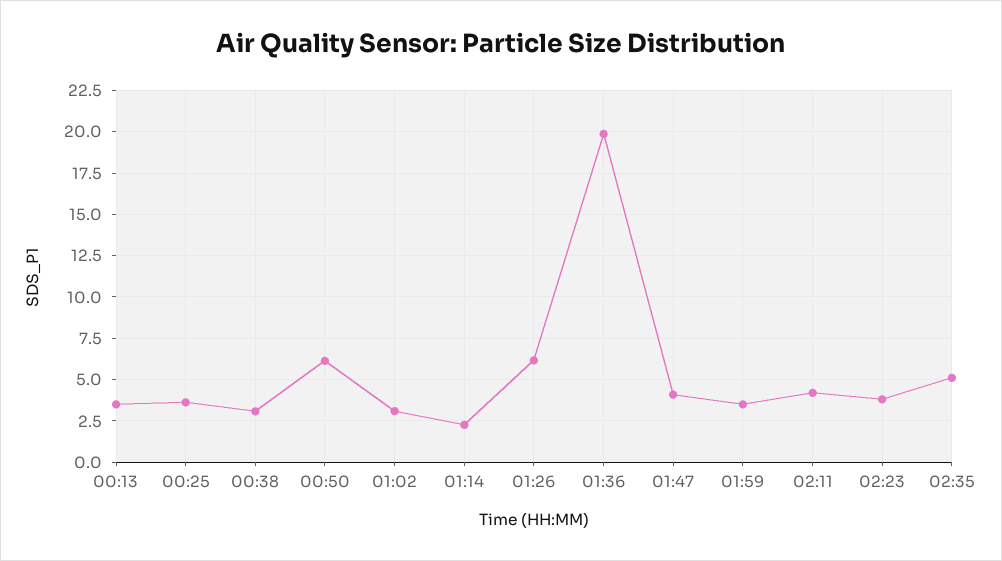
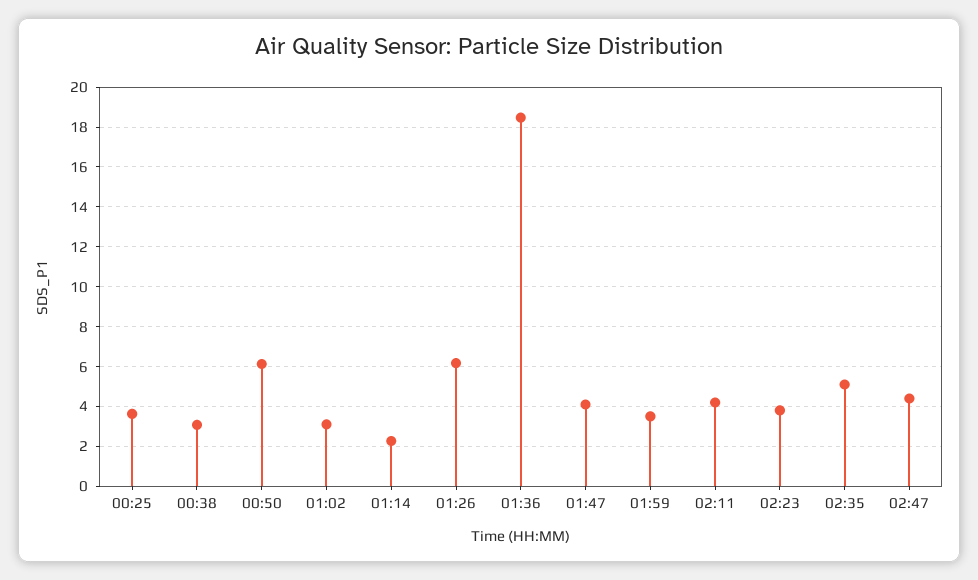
00:13: 3.5 -> none
01:36: 20 -> 18.5
02:47: none -> 4.5

